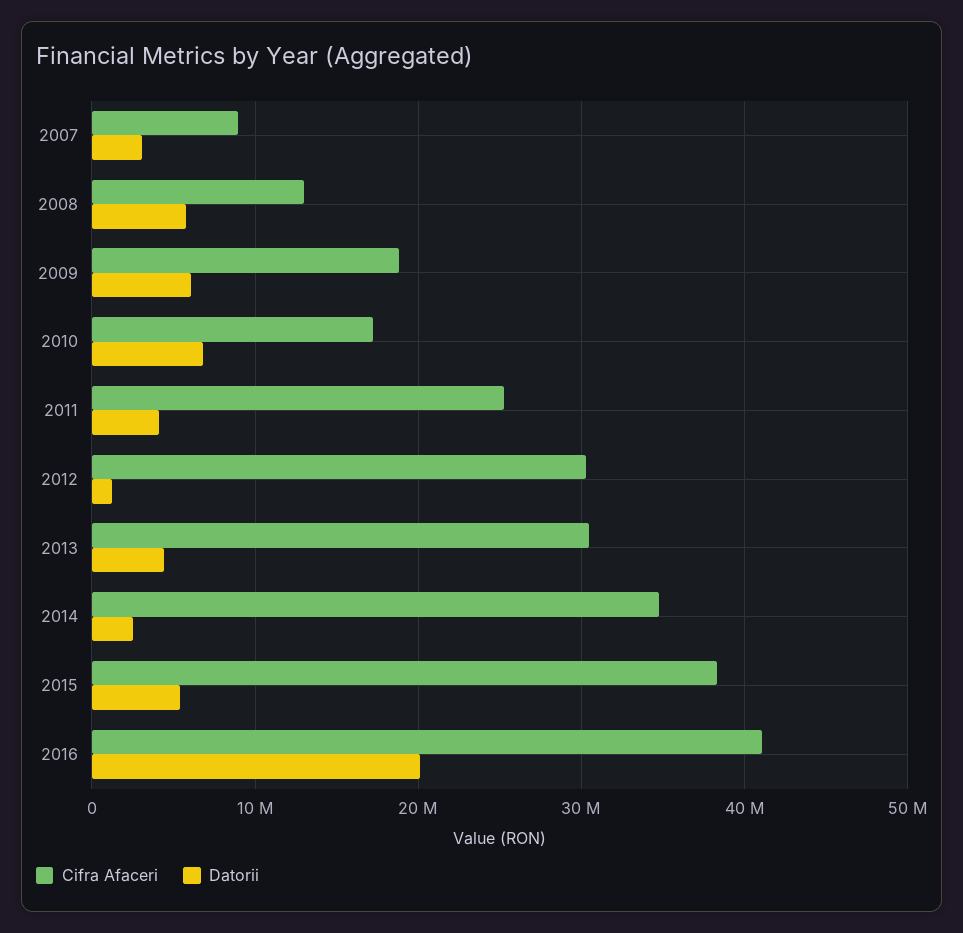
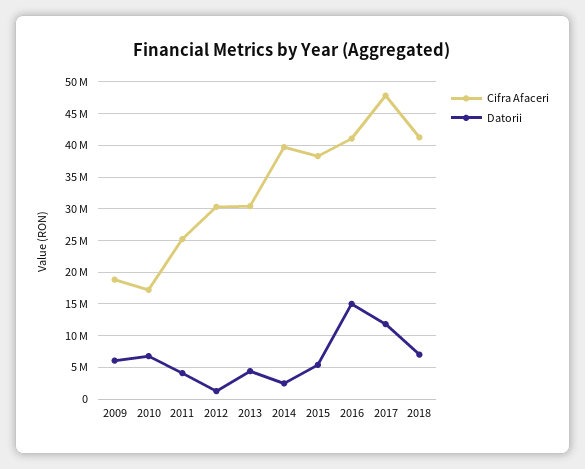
Cifra Afaceri, 2007: 9000000 -> none
Datorii, 2007: 3000000 -> none
Cifra Afaceri, 2008: 13000000 -> none
Datorii, 2008: 6000000 -> none
Cifra Afaceri, 2014: 35000000 -> 40000000
Datorii, 2016: 20000000 -> 15000000
Cifra Afaceri, 2017: none -> 48000000
Datorii, 2017: none -> 12000000
Cifra Afaceri, 2018: none -> 41000000
Datorii, 2018: none -> 7000000

